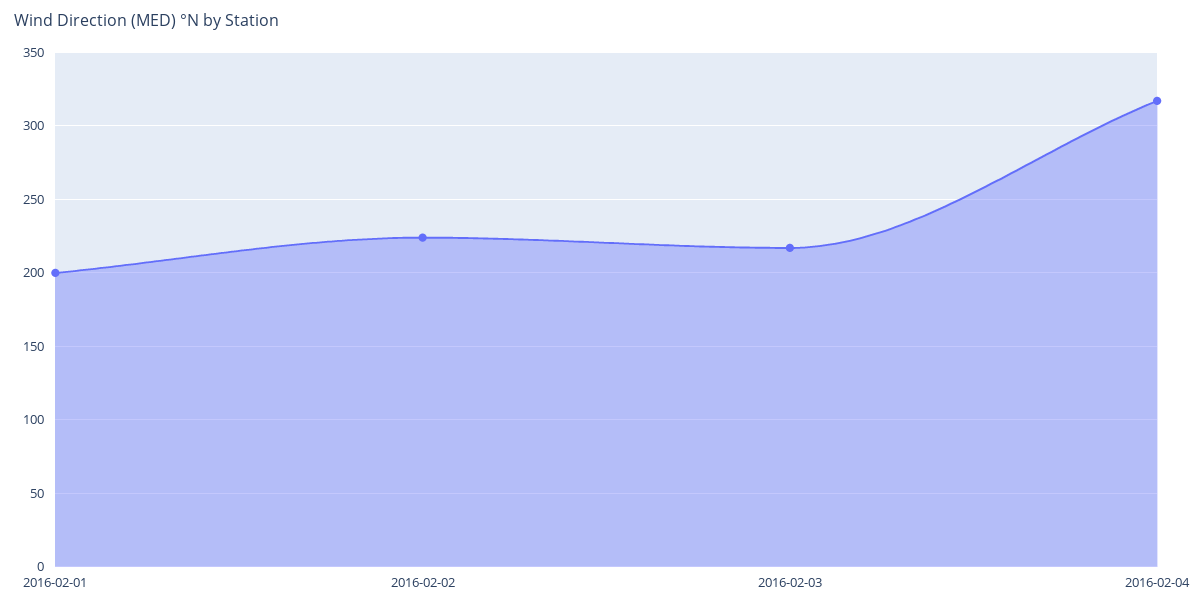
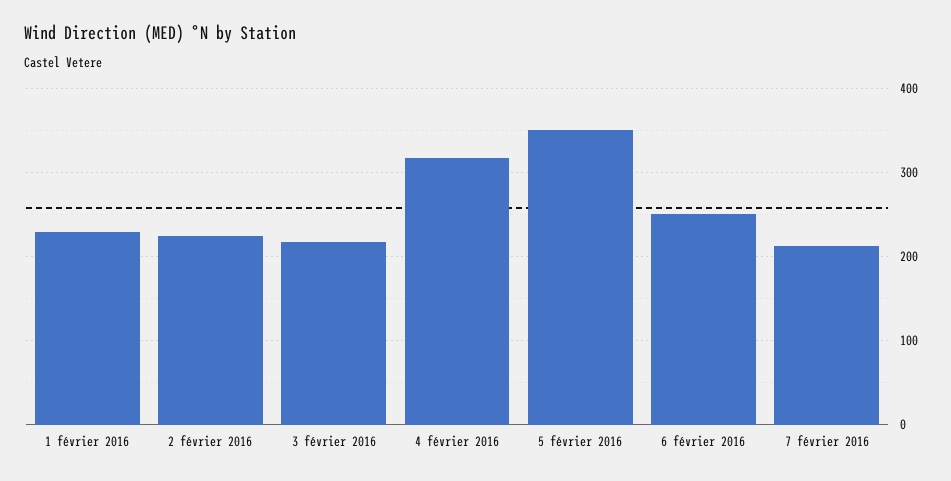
2016-02-01: 200 -> 230
5 février 2016: none -> 350
6 février 2016: none -> 250
7 février 2016: none -> 210

